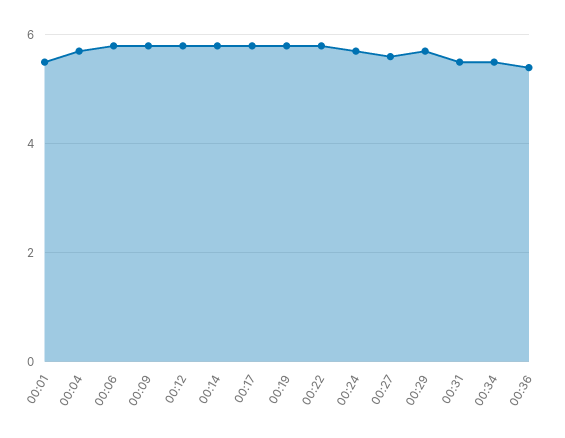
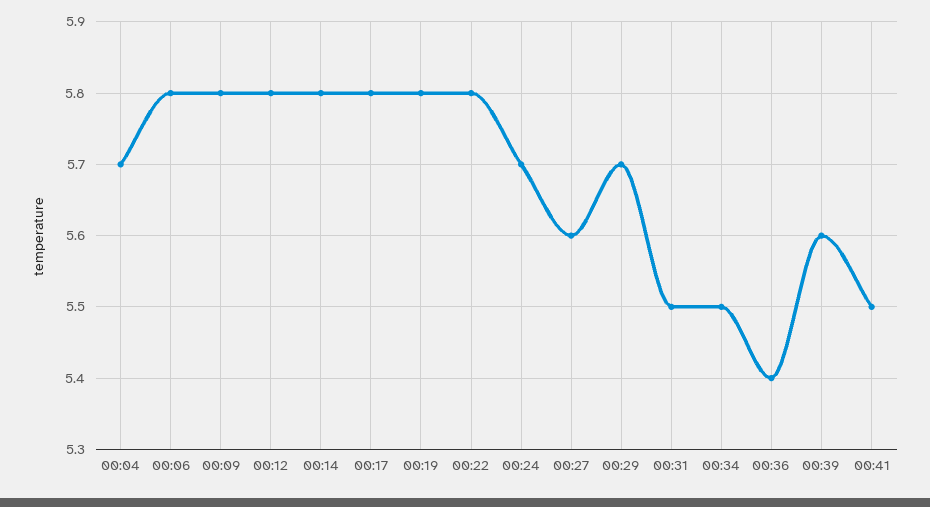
00:01: 5.5 -> none
00:39: none -> 5.6
00:41: none -> 5.5

